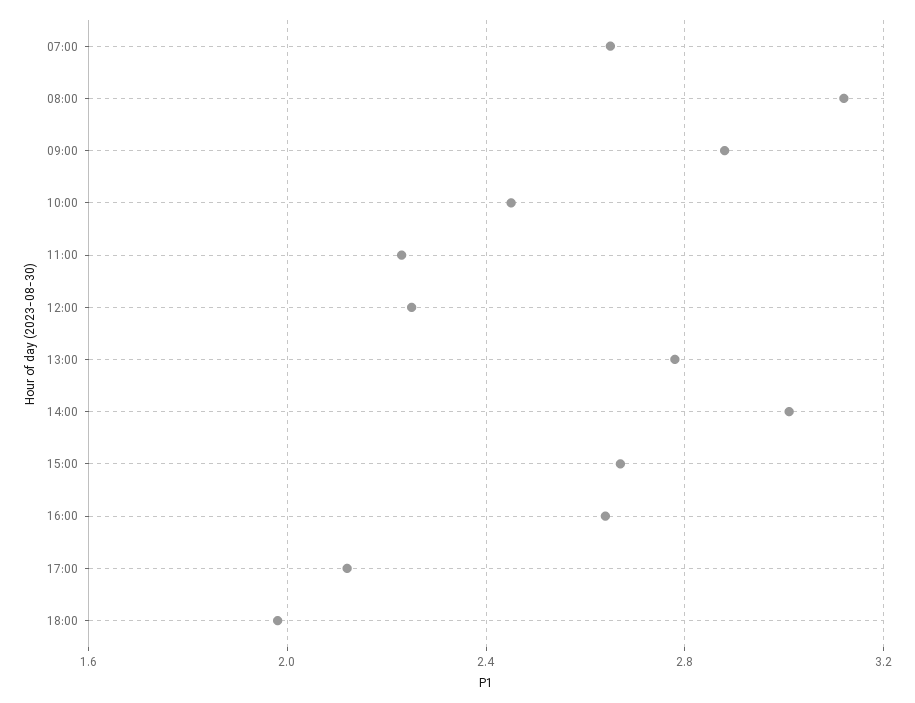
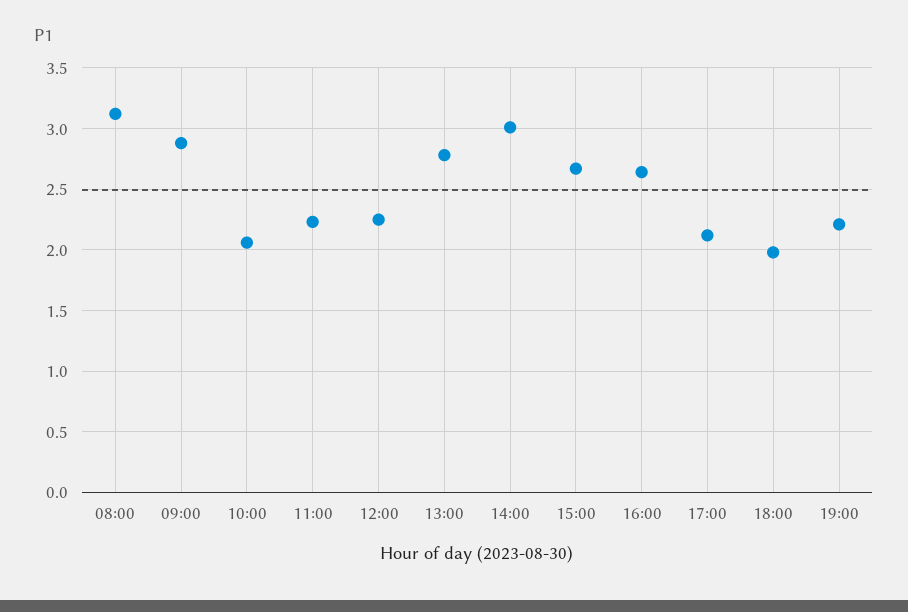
07:00: 2.65 -> none
10:00: 2.45 -> 2.05
19:00: none -> 2.2

